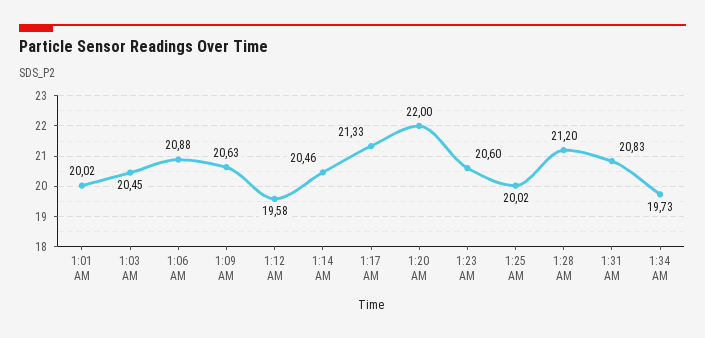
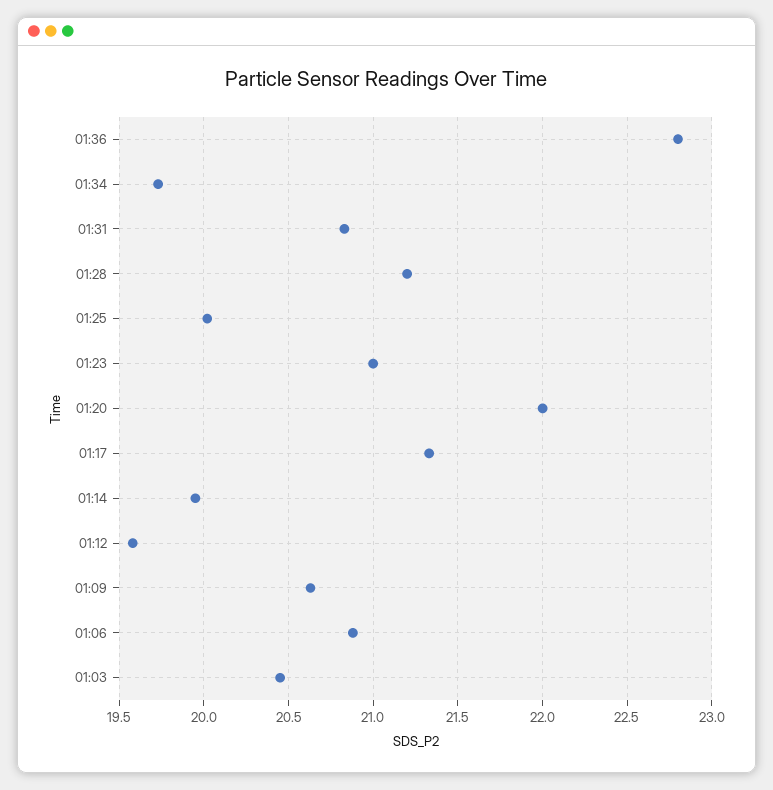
1:01 AM: 20.02 -> none
1:14 AM: 20.46 -> 19.95
1:23 AM: 20.6 -> 21
01:36: none -> 22.8

